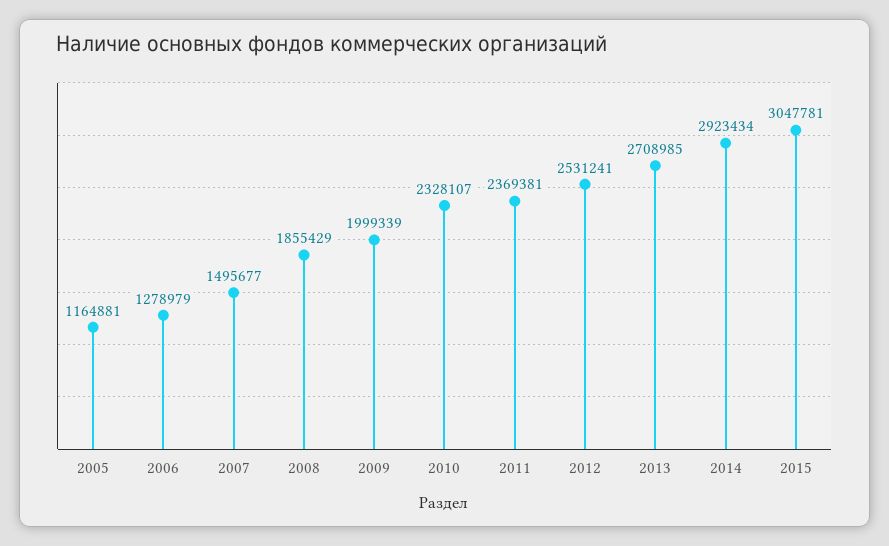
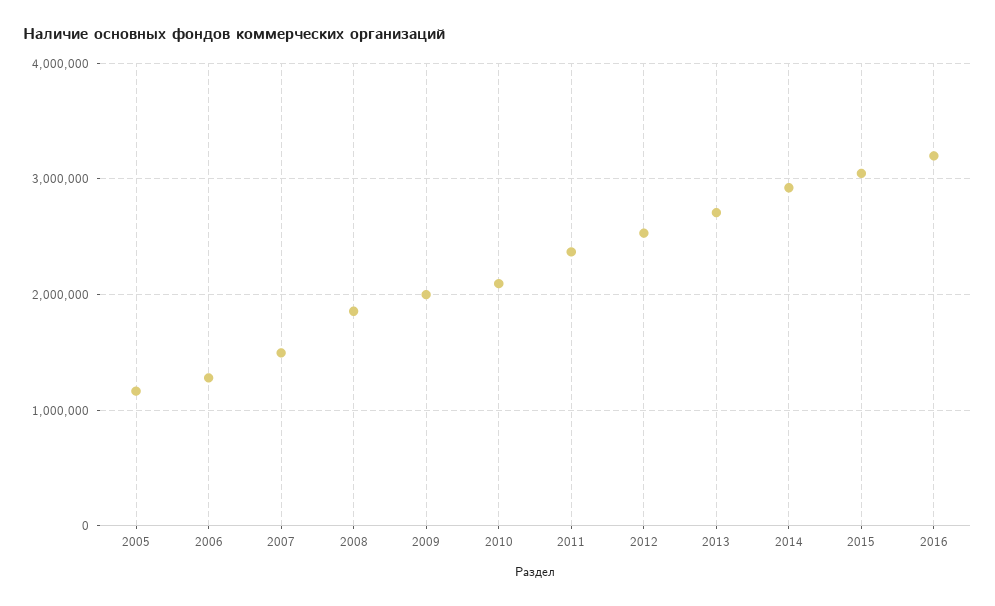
2010: 2328107 -> 2100000
2016: none -> 3200000

